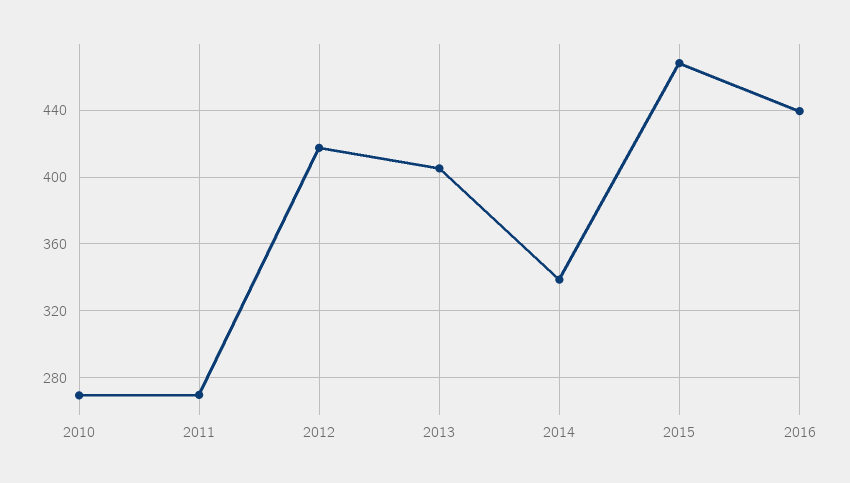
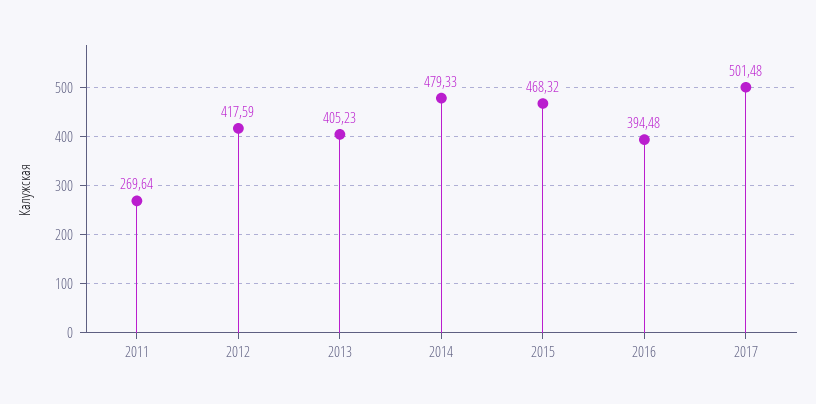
2010: 270 -> none
2014: 340 -> 479.33
2016: 440 -> 394.48
2017: none -> 501.48

